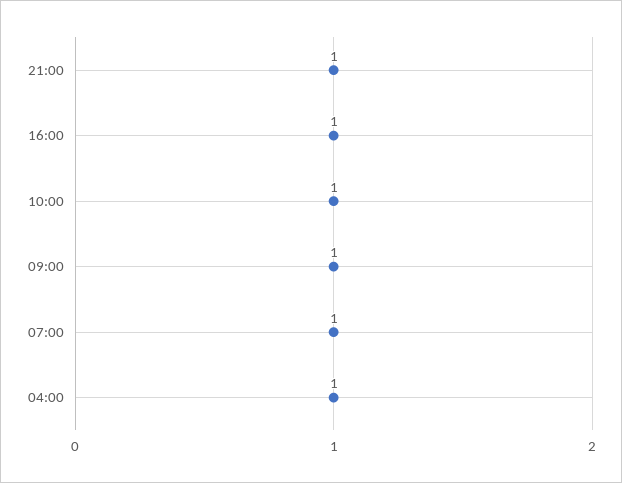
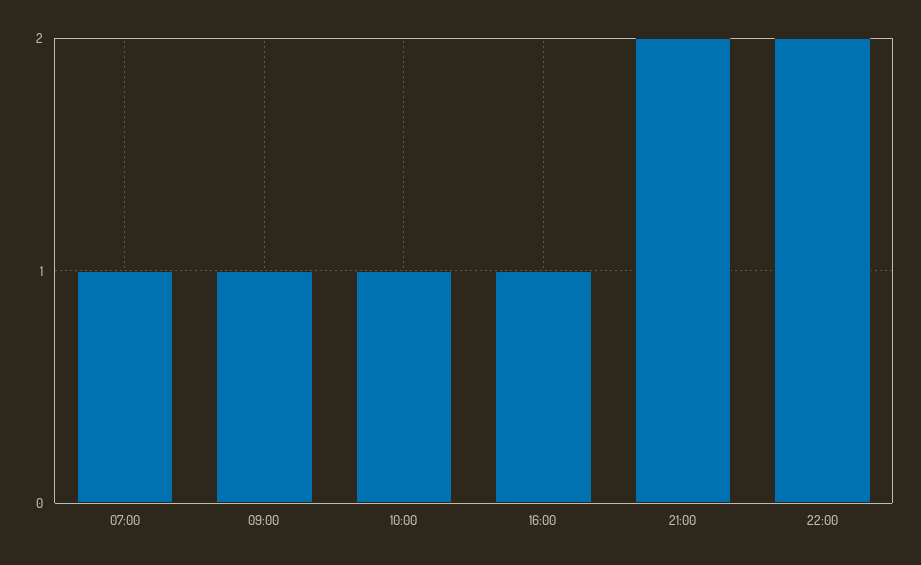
21:00: 1 -> 2
04:00: 1 -> none
22:00: none -> 2

